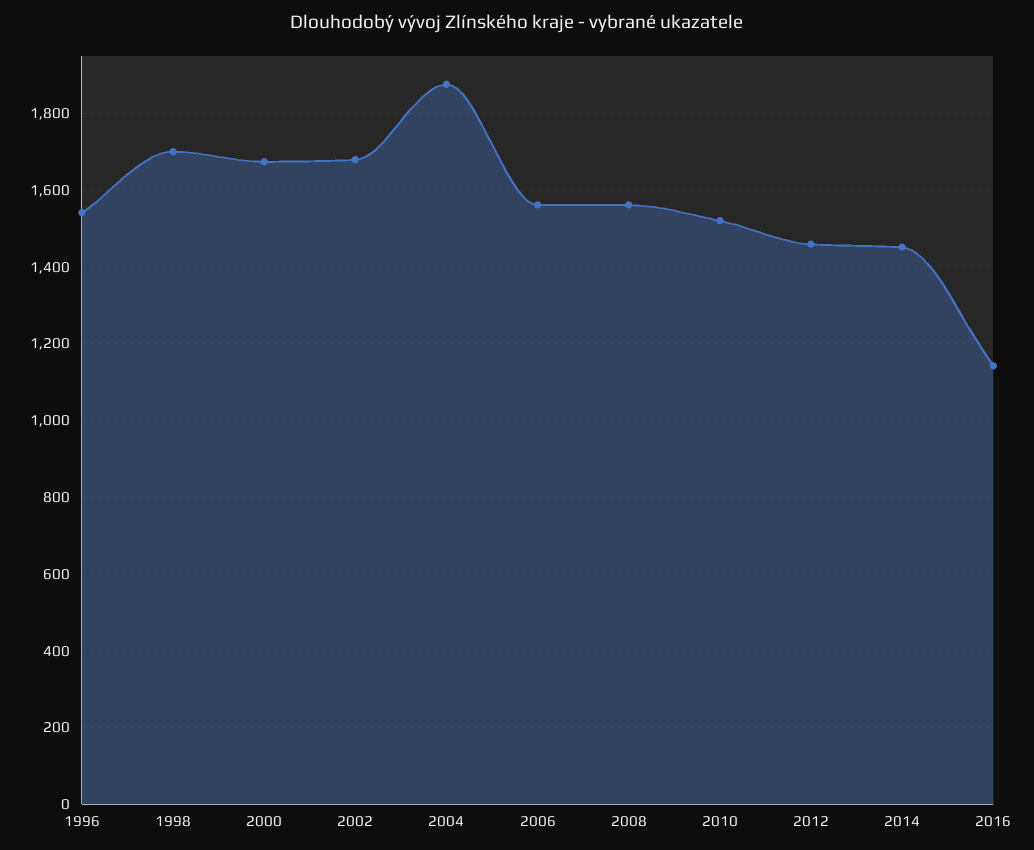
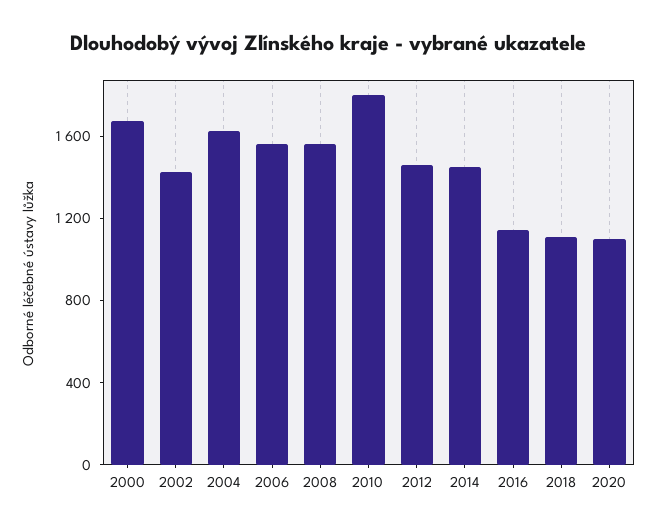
1996: 1540 -> none
1998: 1700 -> none
2002: 1680 -> 1400
2004: 1880 -> 1600
2010: 1520 -> 1800
2018: none -> 1100
2020: none -> 1100

